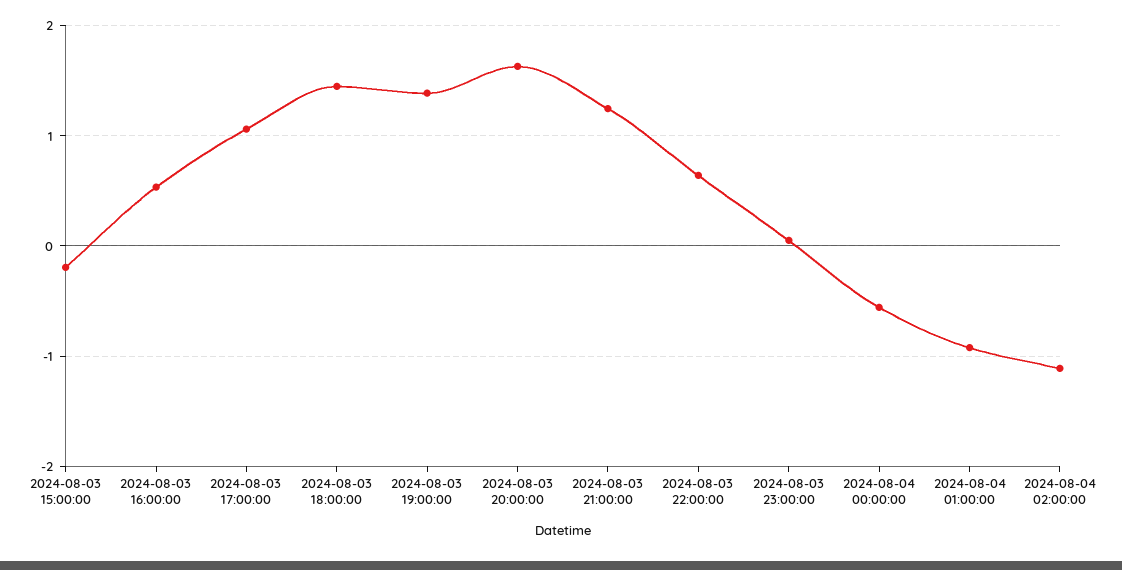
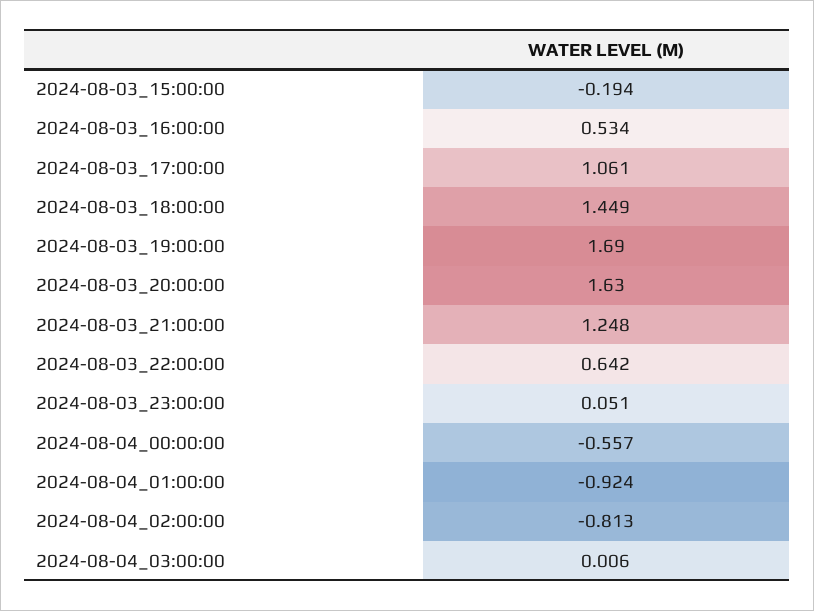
2024-08-03 19:00:00: 1.4 -> 1.69
2024-08-04 02:00:00: -1.1 -> -0.813
2024-08-04_03:00:00: none -> 0.006

